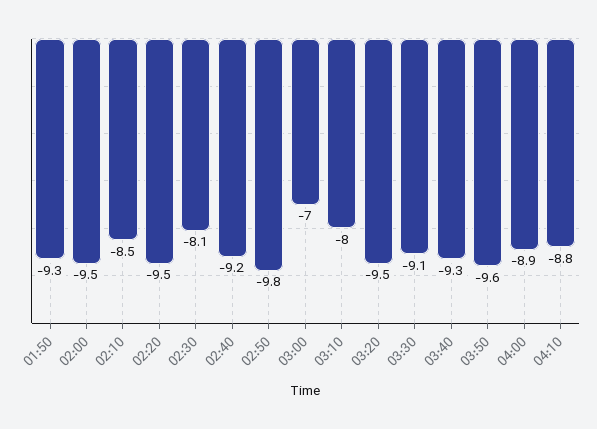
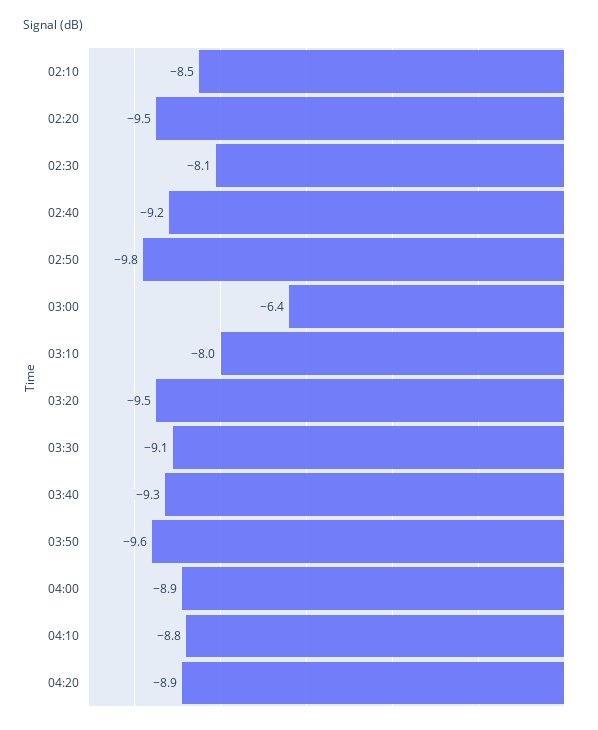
01:50: -9.3 -> none
02:00: -9.5 -> none
03:00: -7 -> -6.4
04:20: none -> -8.9

